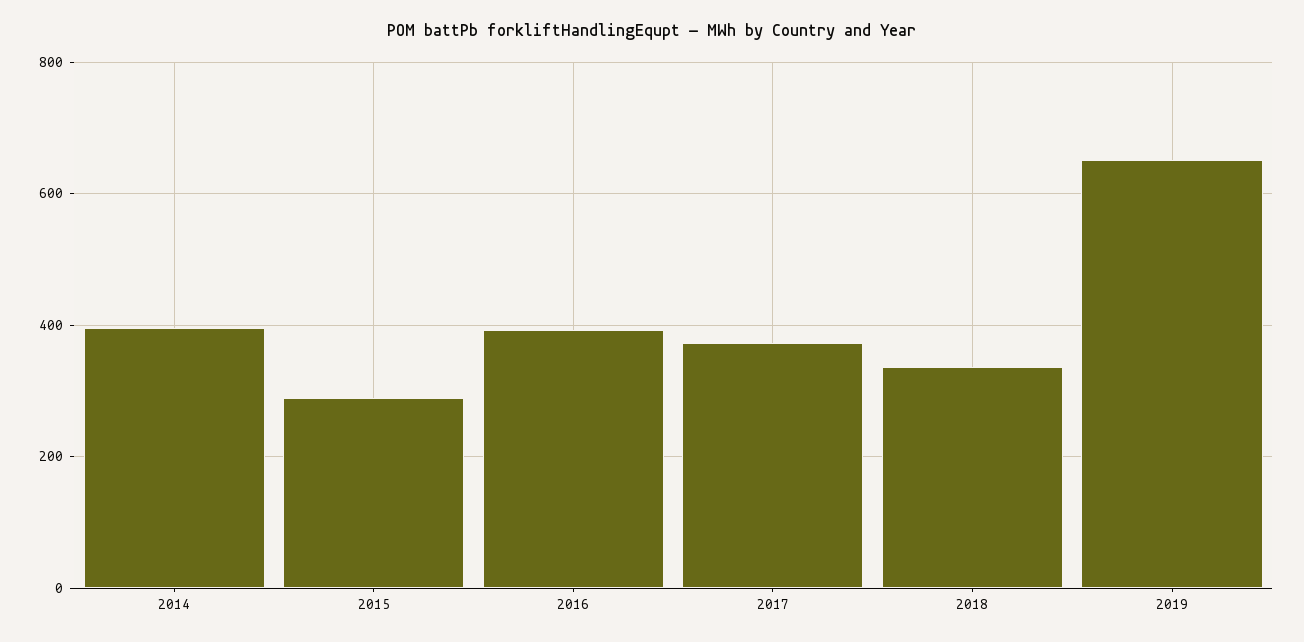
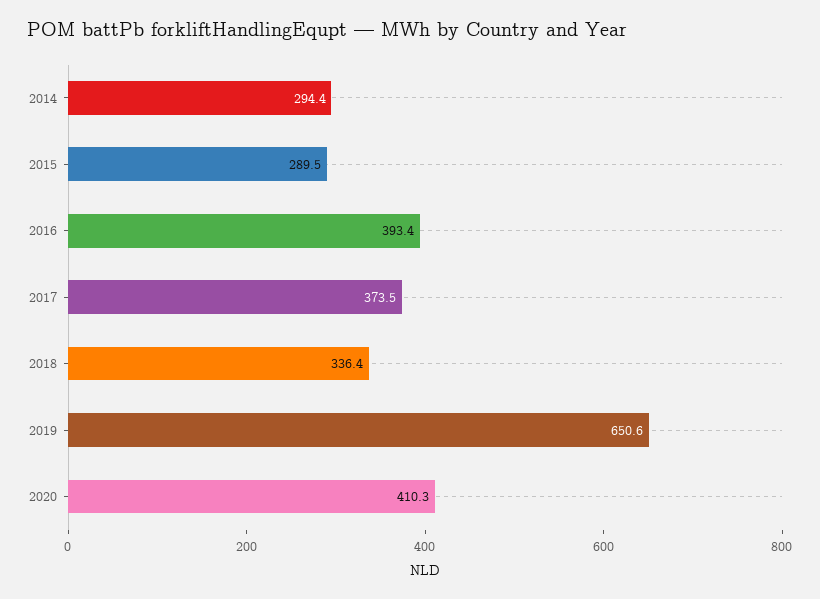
2014: 400 -> 294.4
2020: none -> 410.3

